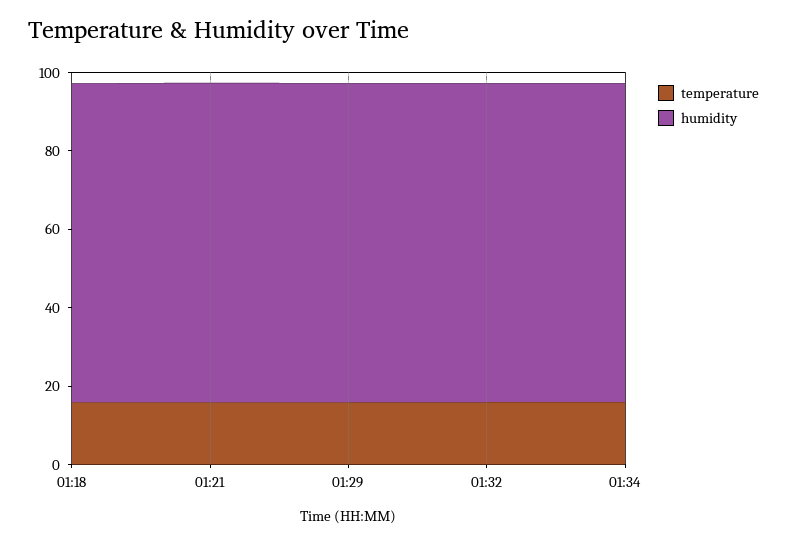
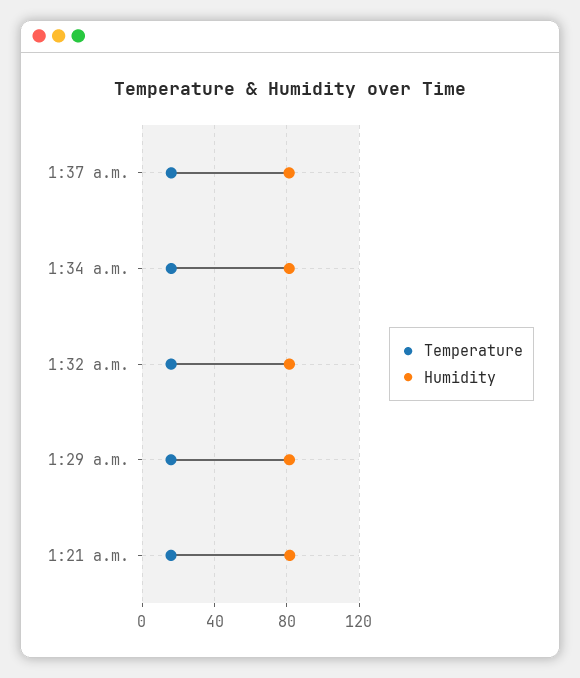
temperature, 01:18: 15 -> none
humidity, 01:18: 80 -> none
temperature, 1:37 a.m.: none -> 15
humidity, 1:37 a.m.: none -> 80

